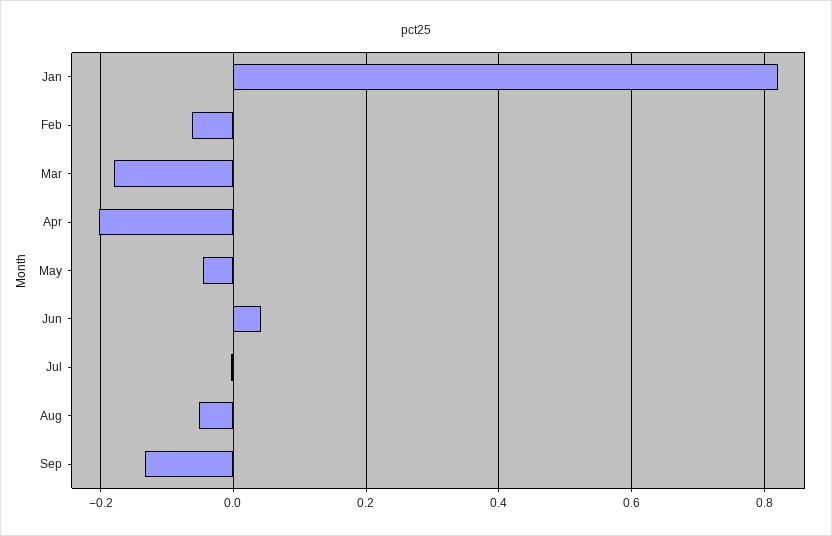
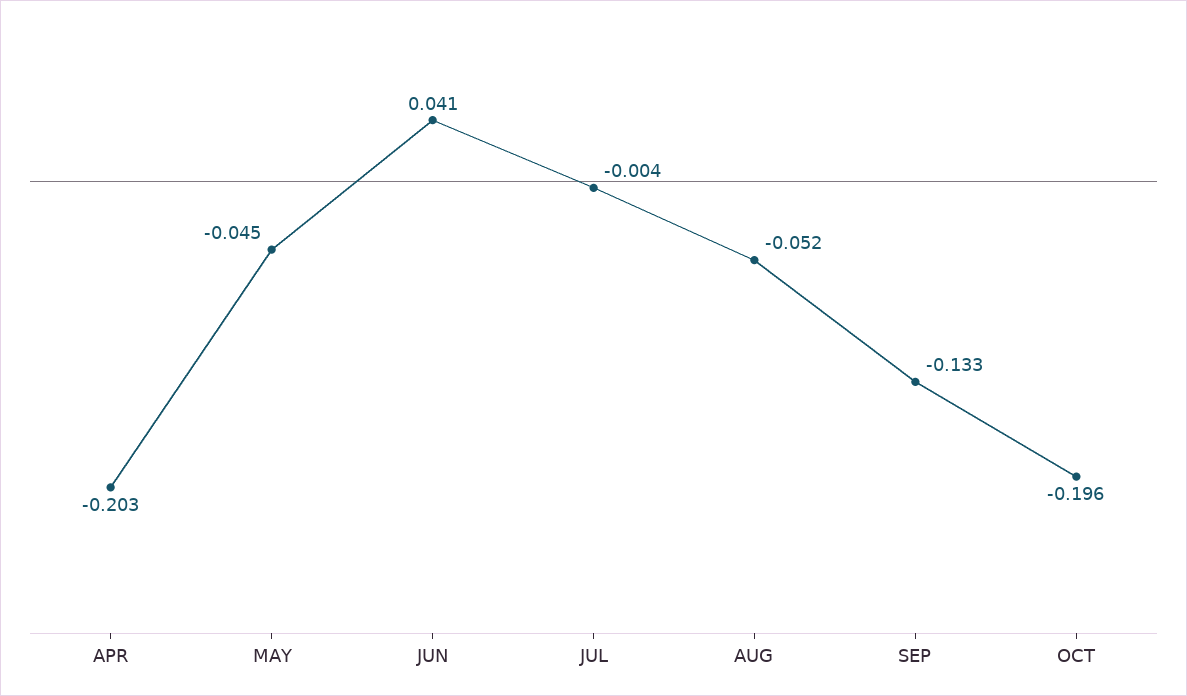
Jan: 0.82 -> none
Feb: -0.06 -> none
Mar: -0.18 -> none
OCT: none -> -0.196

